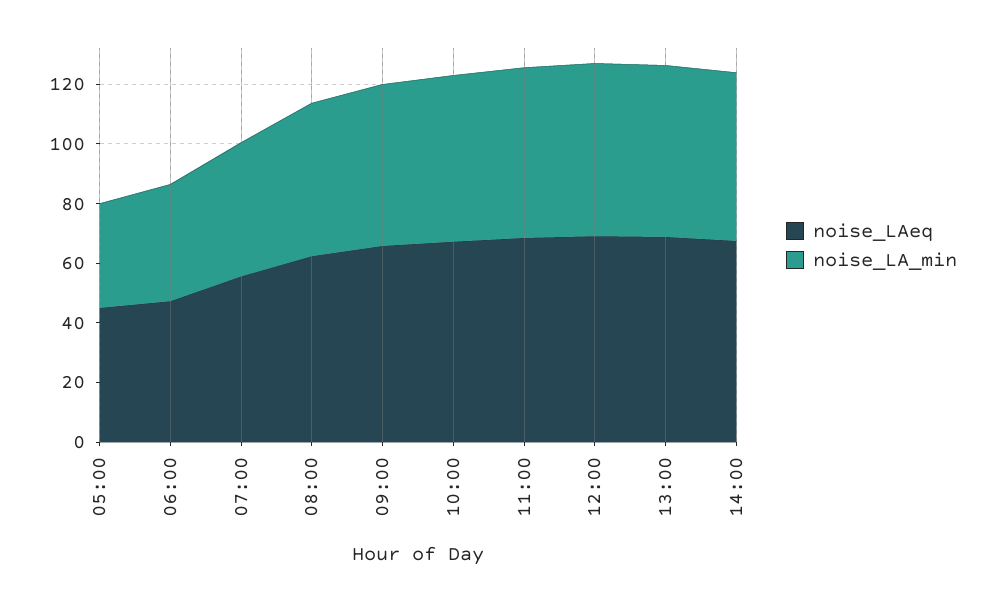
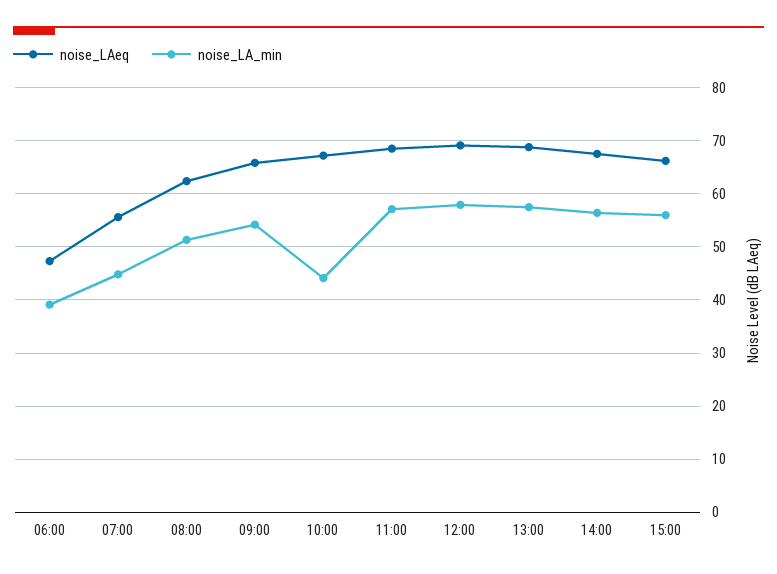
noise_LAeq, 05:00: 45 -> none
noise_LA_min, 05:00: 35 -> none
noise_LA_min, 10:00: 55 -> 44
noise_LAeq, 15:00: none -> 66
noise_LA_min, 15:00: none -> 56

